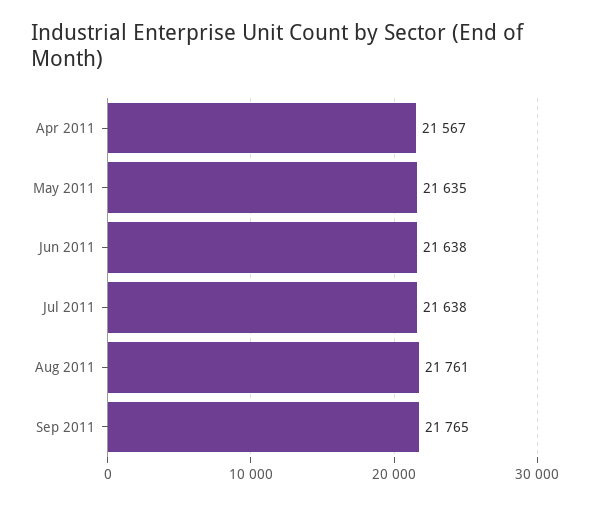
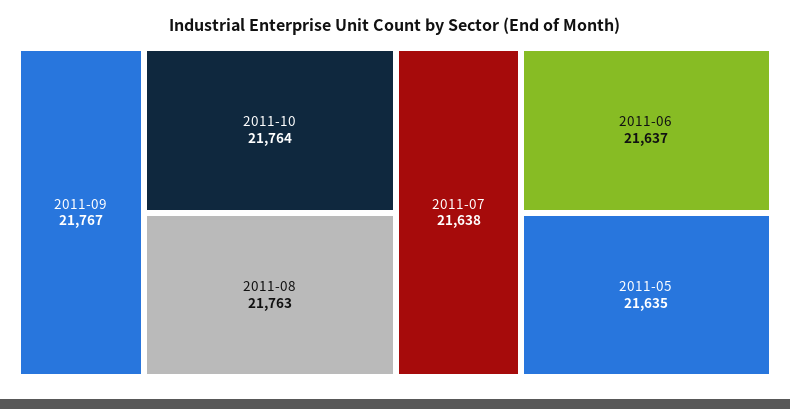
Apr 2011: 21567 -> none
Jun 2011: 21638 -> 21637
Aug 2011: 21761 -> 21763
Sep 2011: 21765 -> 21767
2011-10: none -> 21764

